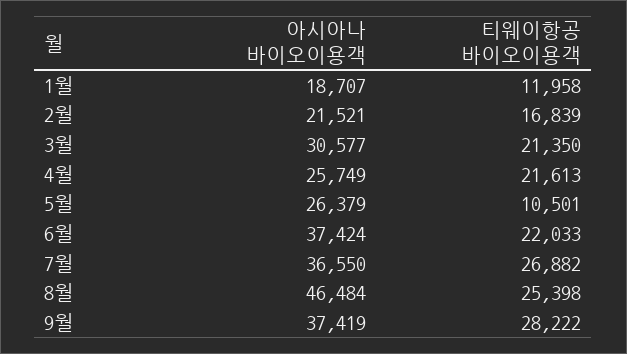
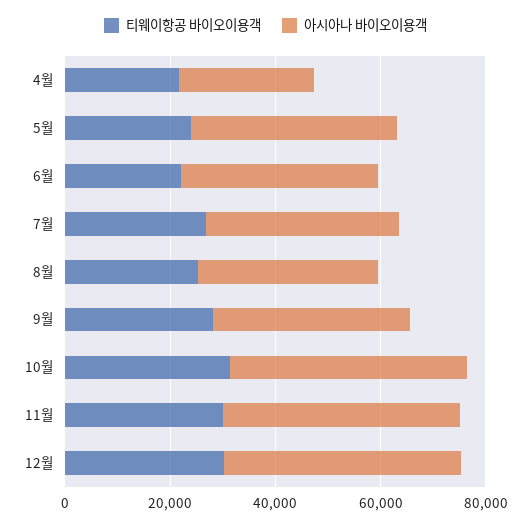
아시아나 바이오이용객, 1월: 18707 -> none
티웨이항공 바이오이용객, 1월: 11958 -> none
아시아나 바이오이용객, 2월: 21521 -> none
티웨이항공 바이오이용객, 2월: 16839 -> none
아시아나 바이오이용객, 3월: 30577 -> none
티웨이항공 바이오이용객, 3월: 21350 -> none
아시아나 바이오이용객, 5월: 26379 -> 40000
티웨이항공 바이오이용객, 5월: 10501 -> 25000
아시아나 바이오이용객, 8월: 46484 -> 35000
티웨이항공 바이오이용객, 10월: none -> 30000
아시아나 바이오이용객, 10월: none -> 45000
티웨이항공 바이오이용객, 11월: none -> 30000
아시아나 바이오이용객, 11월: none -> 45000
티웨이항공 바이오이용객, 12월: none -> 30000
아시아나 바이오이용객, 12월: none -> 45000

